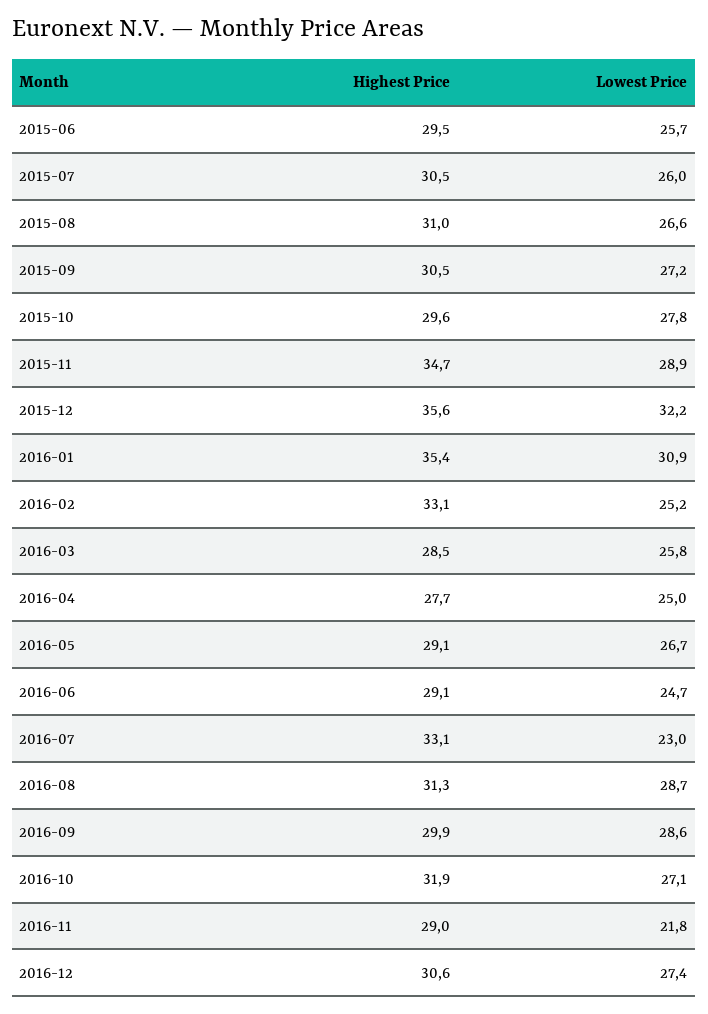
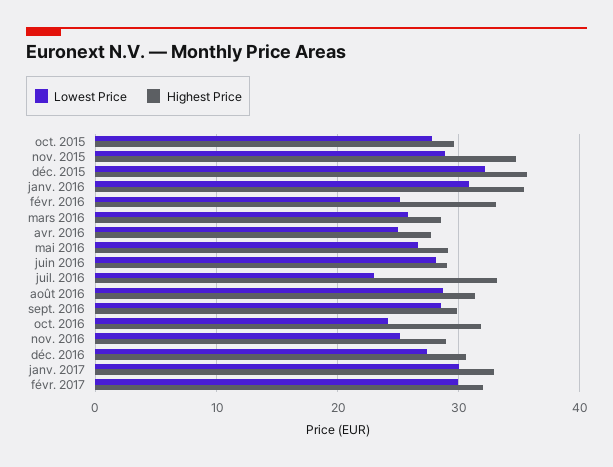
Highest Price, 2015-06: 29.5 -> none
Lowest Price, 2015-06: 25.7 -> none
Highest Price, 2015-07: 30.5 -> none
Lowest Price, 2015-07: 26 -> none
Highest Price, 2015-08: 31 -> none
Lowest Price, 2015-08: 26.6 -> none
Highest Price, 2015-09: 30.5 -> none
Lowest Price, 2015-09: 27.2 -> none
Lowest Price, 2016-06: 24.7 -> 28
Lowest Price, 2016-10: 27.1 -> 24
Lowest Price, 2016-11: 21.8 -> 25
Lowest Price, janv. 2017: none -> 30
Highest Price, janv. 2017: none -> 33
Lowest Price, févr. 2017: none -> 30
Highest Price, févr. 2017: none -> 32

